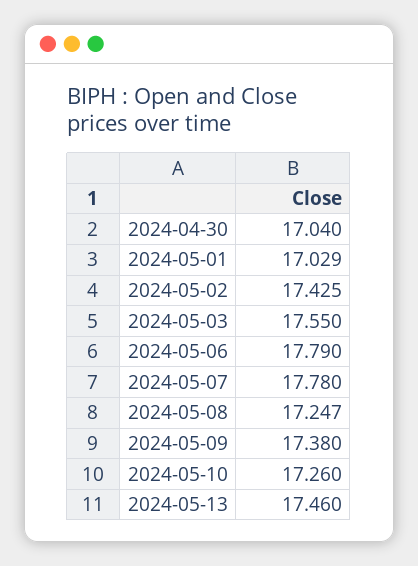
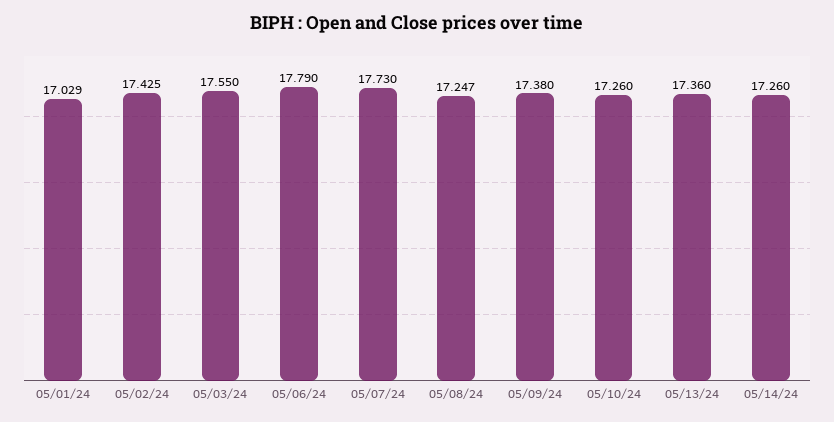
2024-04-30: 17.04 -> none
2024-05-07: 17.78 -> 17.73
2024-05-13: 17.46 -> 17.36
05/14/24: none -> 17.26

